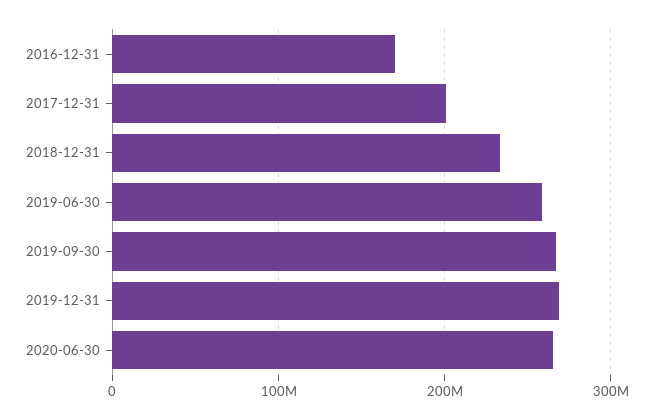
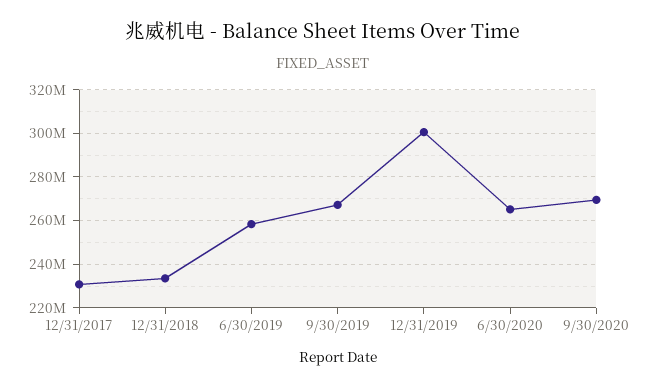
2016-12-31: 170000000 -> none
2017-12-31: 200000000 -> 230000000
2019-12-31: 270000000 -> 300000000
9/30/2020: none -> 270000000

